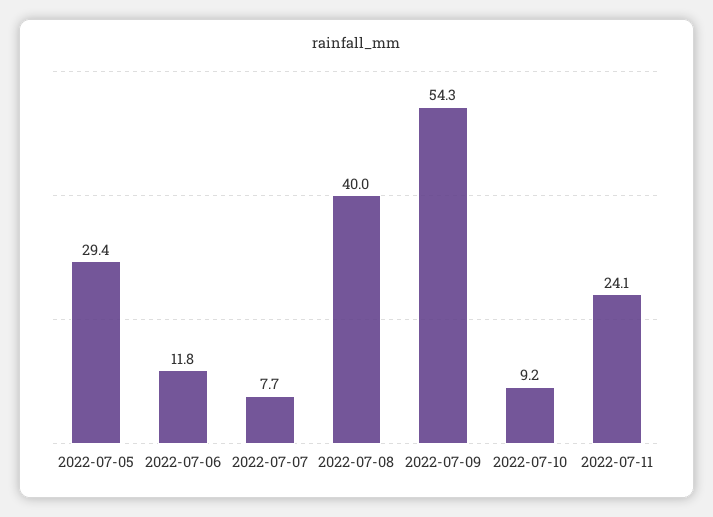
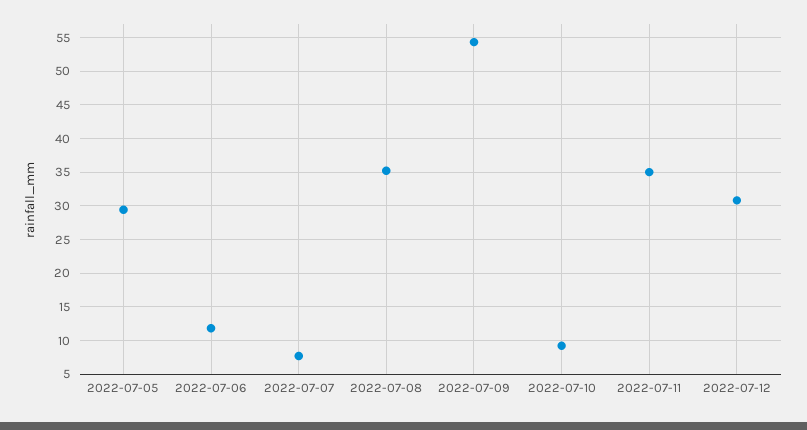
2022-07-08: 40 -> 35
2022-07-11: 24.1 -> 35
2022-07-12: none -> 31

